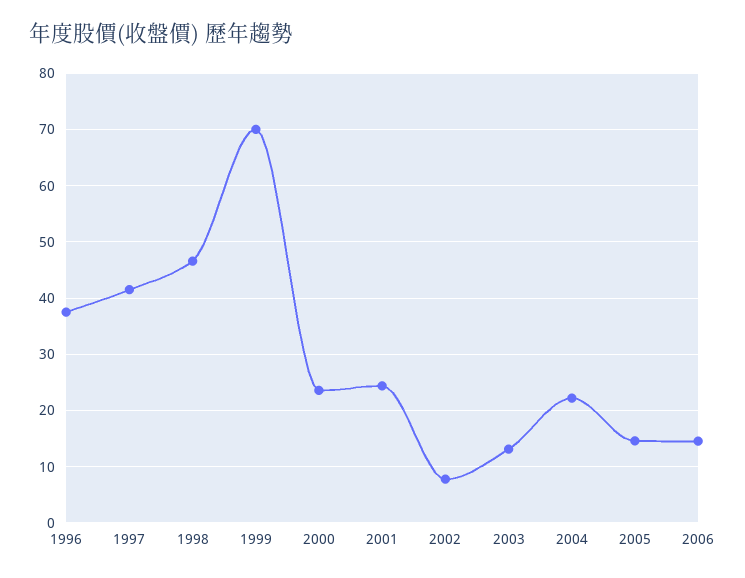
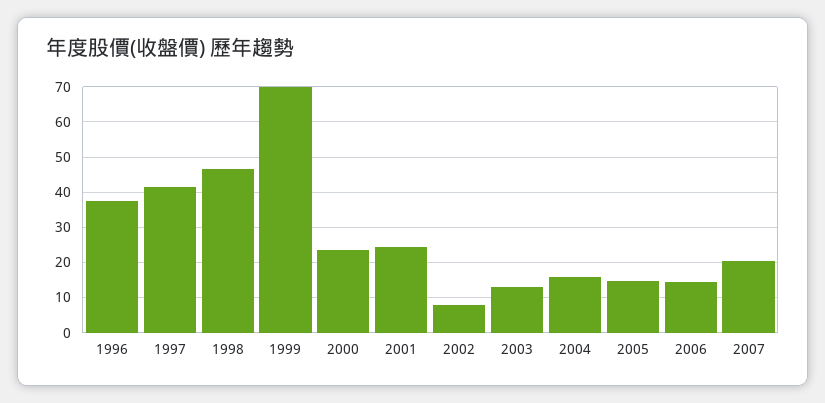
2004: 22 -> 16
2007: none -> 20

